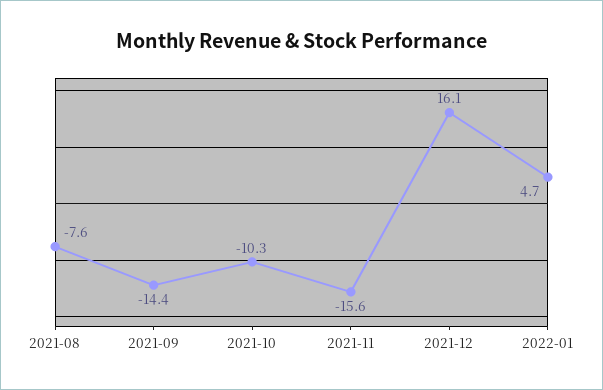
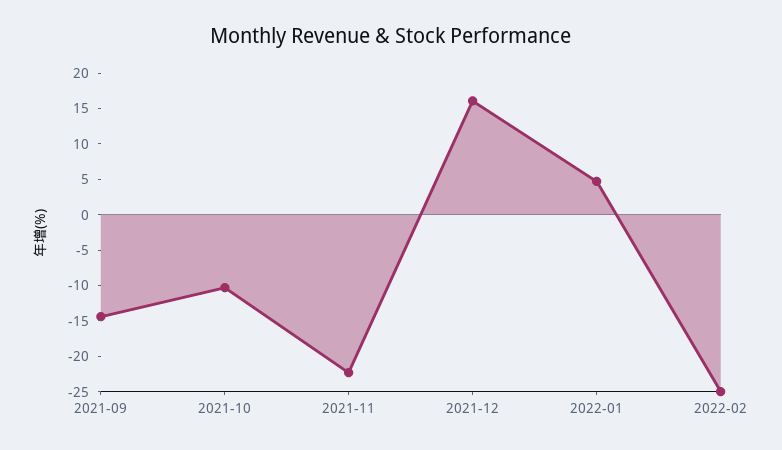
2021-08: -7.6 -> none
2021-11: -15.6 -> -22.5
2022-02: none -> -25

